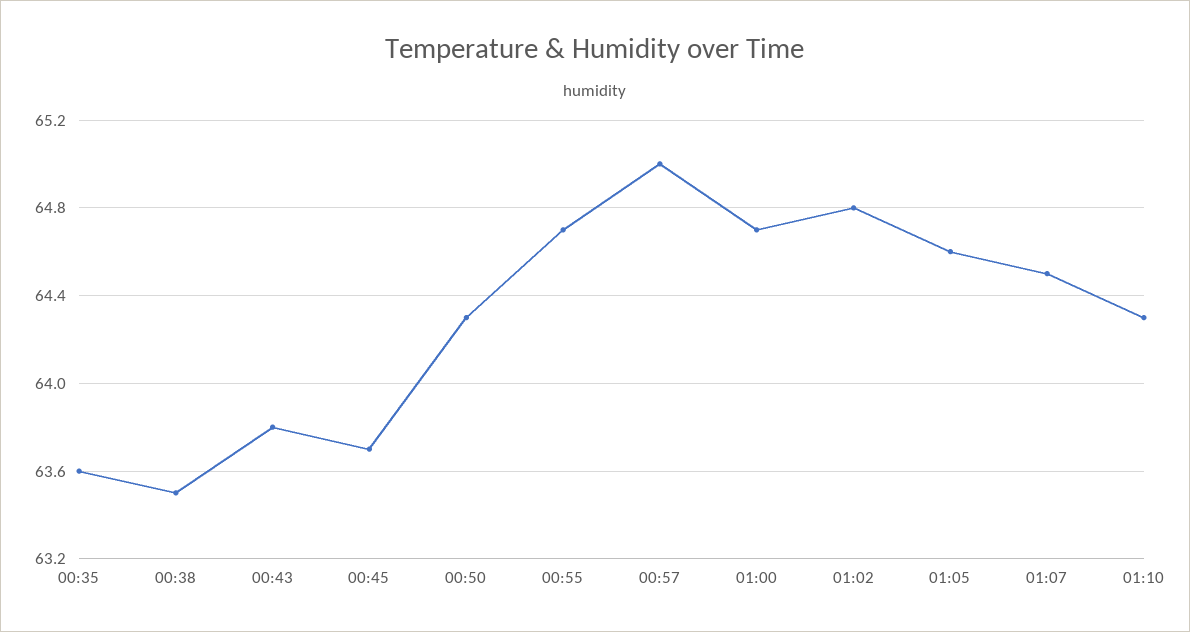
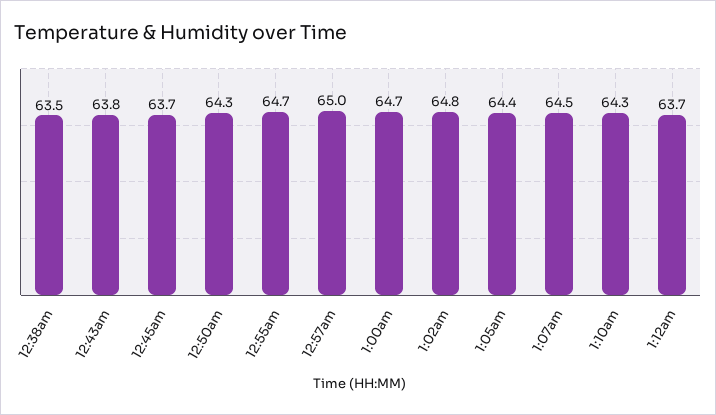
00:35: 63.6 -> none
01:05: 64.6 -> 64.4
1:12am: none -> 63.7

